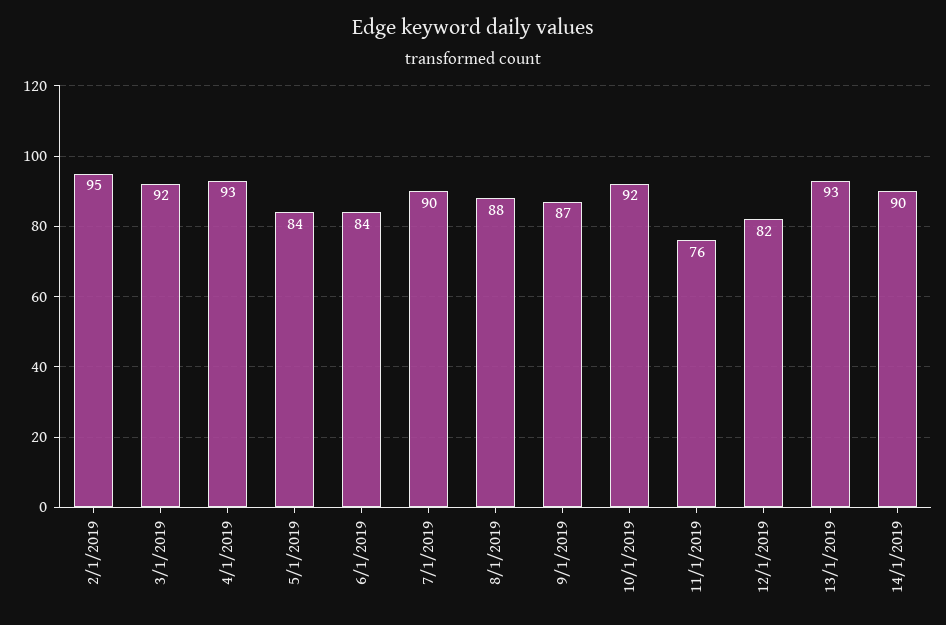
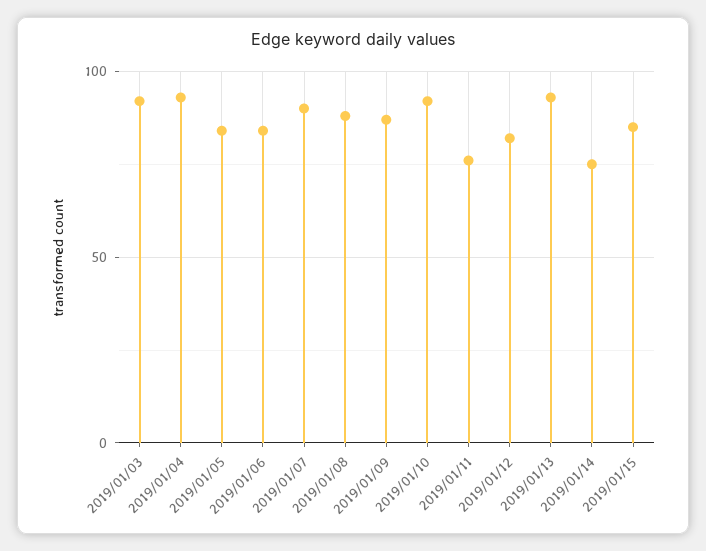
2/1/2019: 95 -> none
14/1/2019: 90 -> 75
2019/01/15: none -> 85

